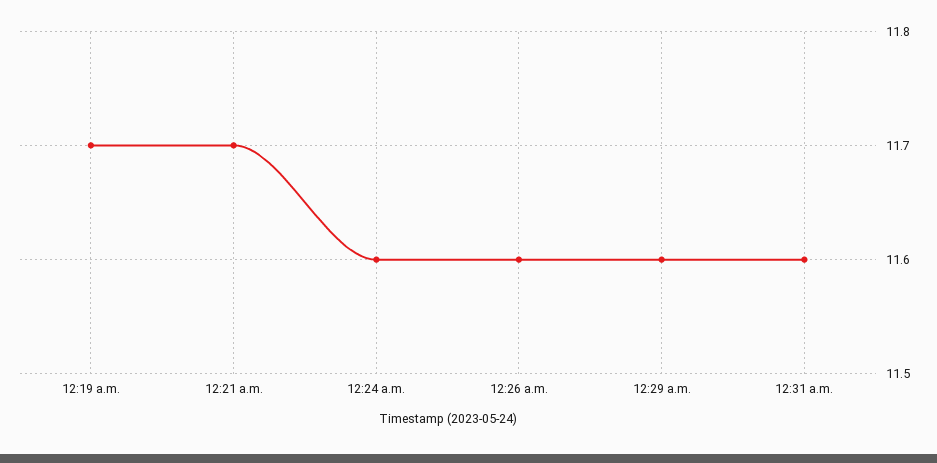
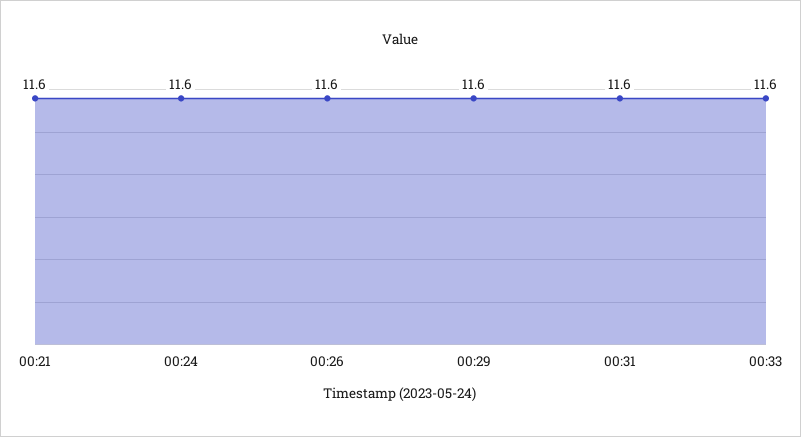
12:19 a.m.: 11.7 -> none
12:21 a.m.: 11.7 -> 11.6
00:33: none -> 11.6

